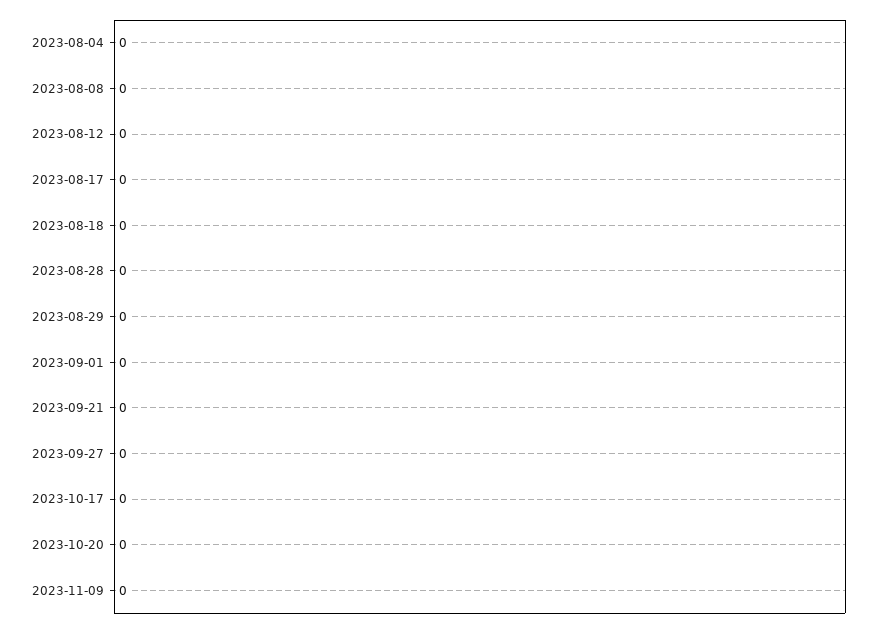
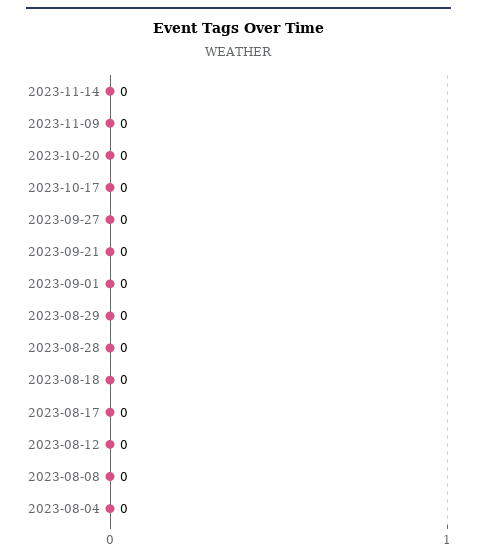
2023-11-14: none -> 0

